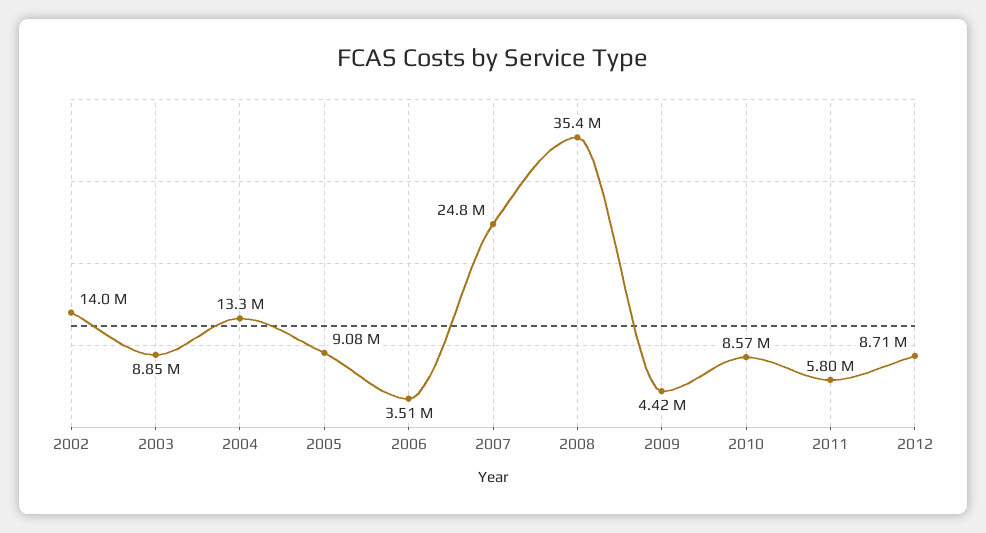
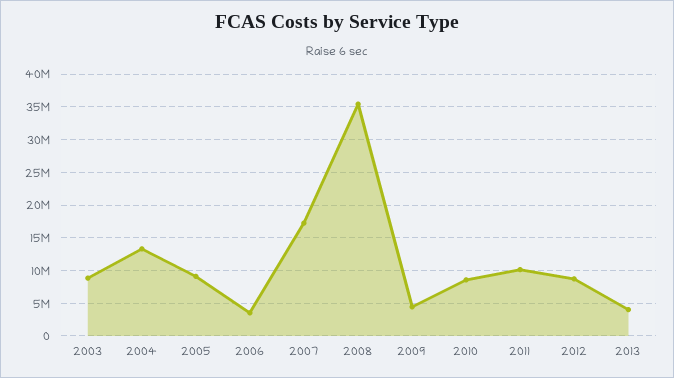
2002: 14000000 -> none
2007: 24800000 -> 17000000
2011: 5800000 -> 10000000
2013: none -> 4000000

